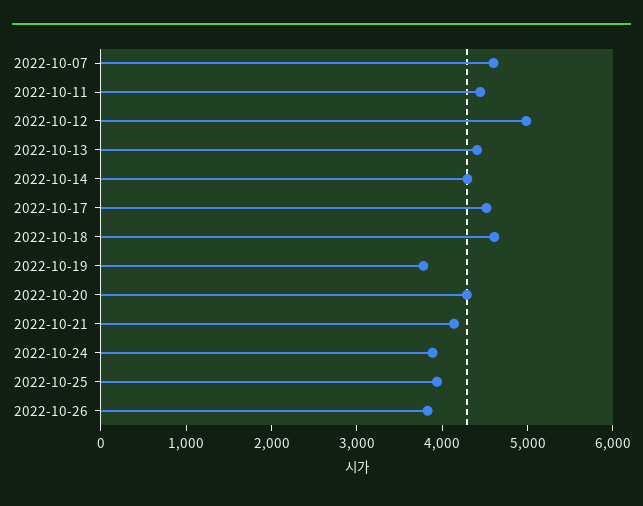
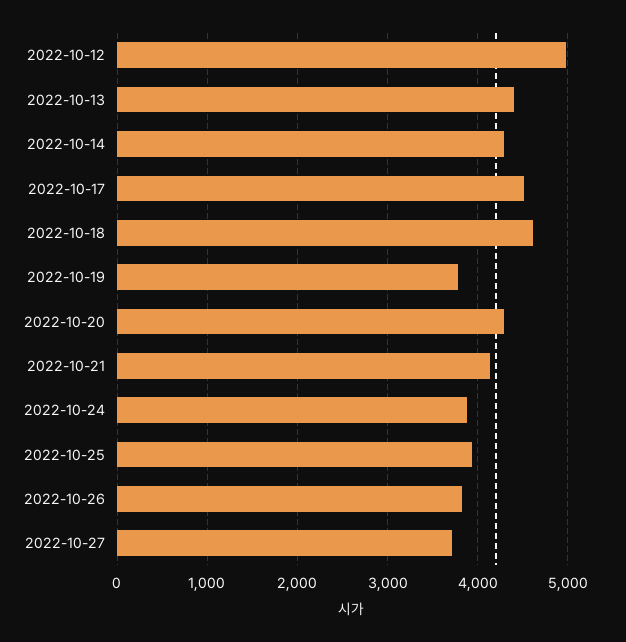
2022-10-07: 4600 -> none
2022-10-11: 4400 -> none
2022-10-27: none -> 3700

